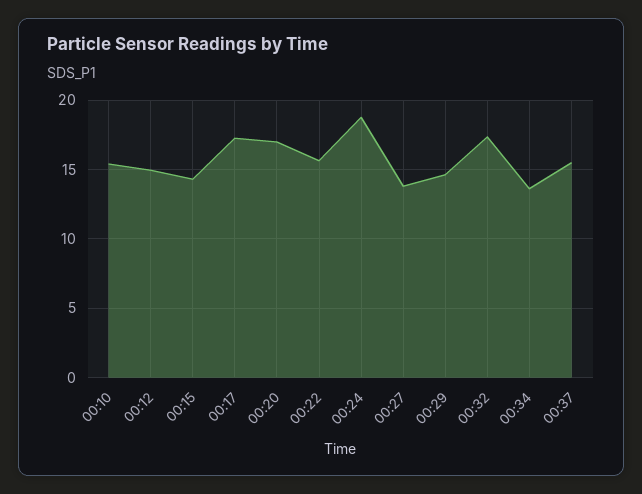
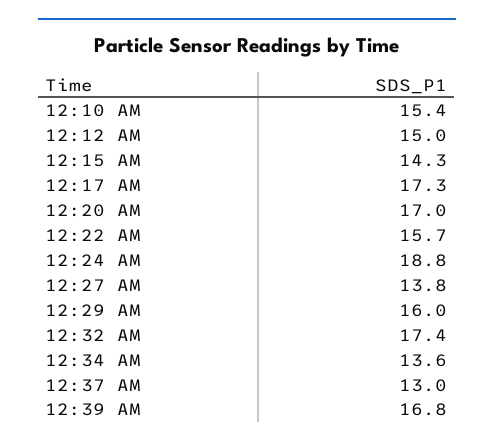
00:29: 14.5 -> 16
00:37: 15.5 -> 13
12:39 AM: none -> 16.8

